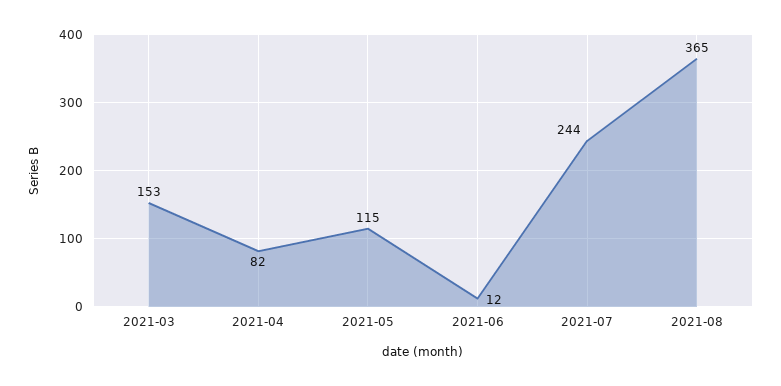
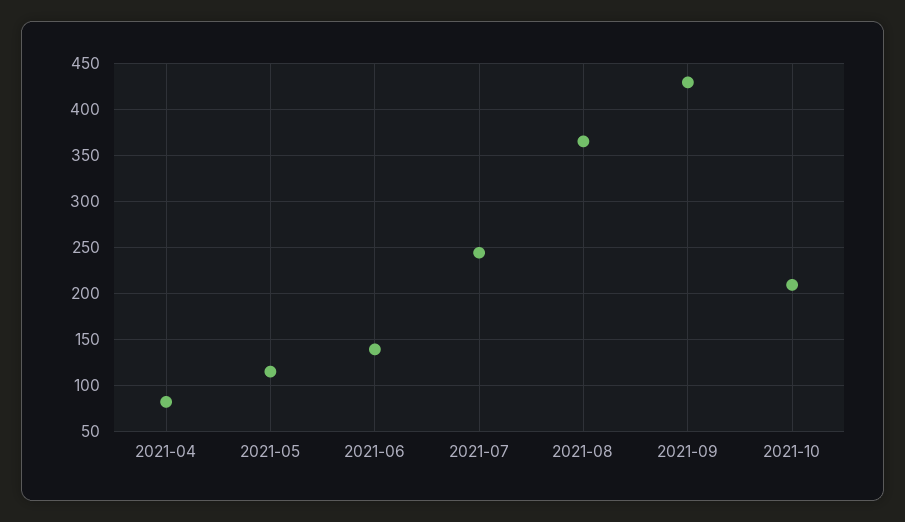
2021-03: 153 -> none
2021-06: 12 -> 140
2021-09: none -> 430
2021-10: none -> 210

